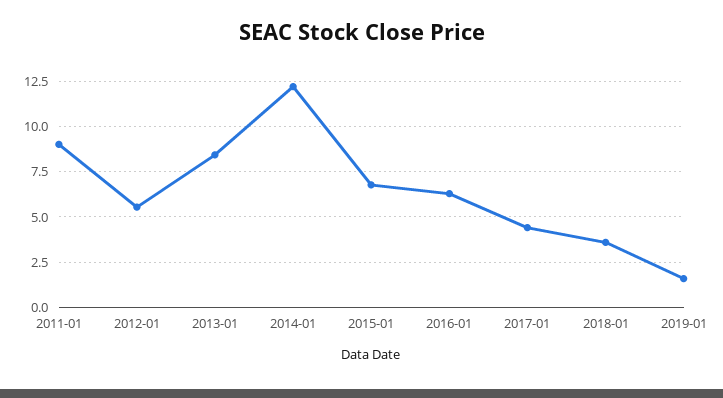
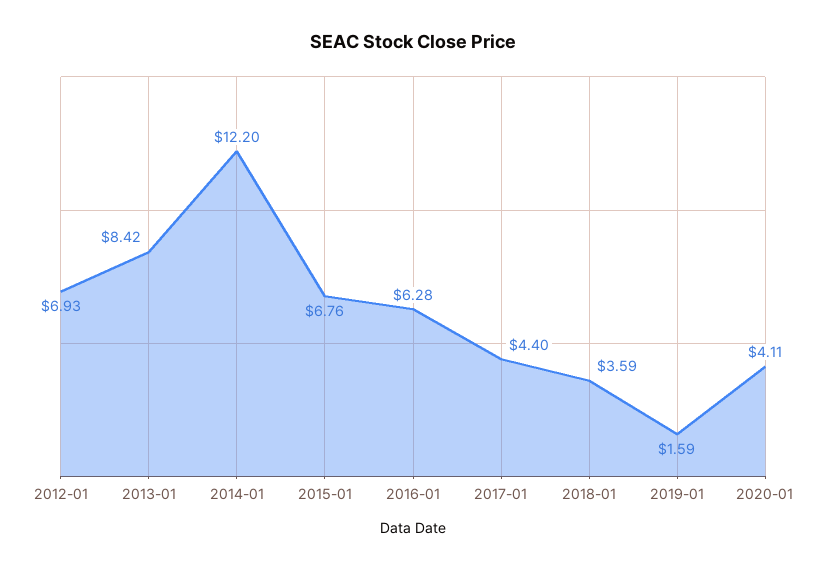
2011-01: 9 -> none
2012-01: 5.5 -> 6.93
2020-01: none -> 4.11

